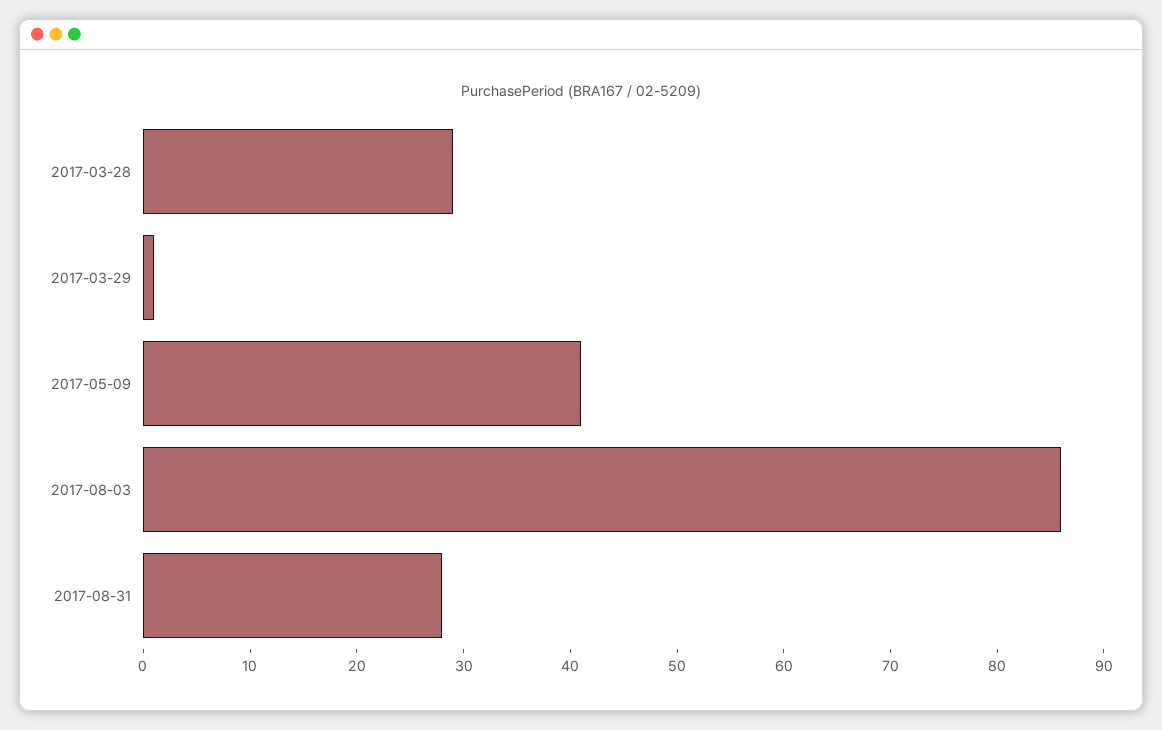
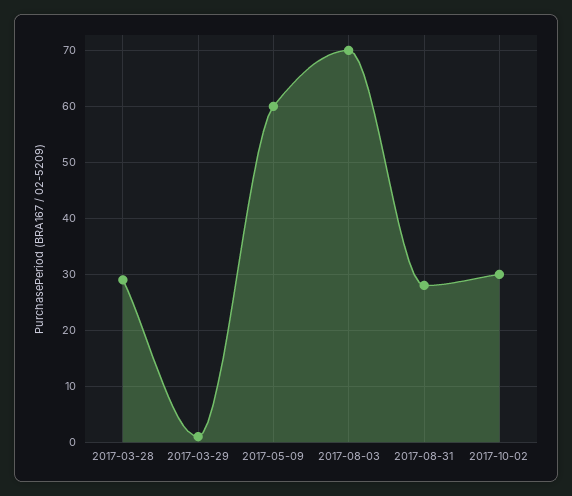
2017-05-09: 41 -> 60
2017-08-03: 86 -> 70
2017-10-02: none -> 30

